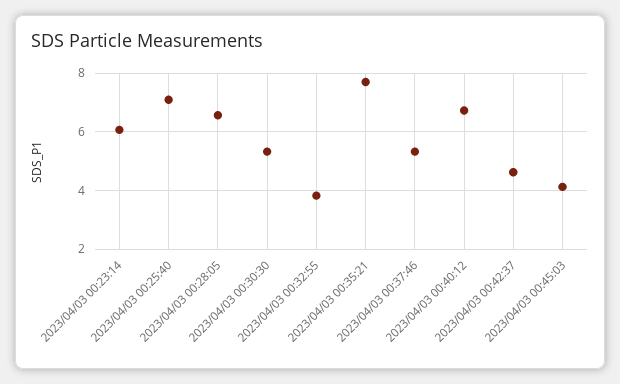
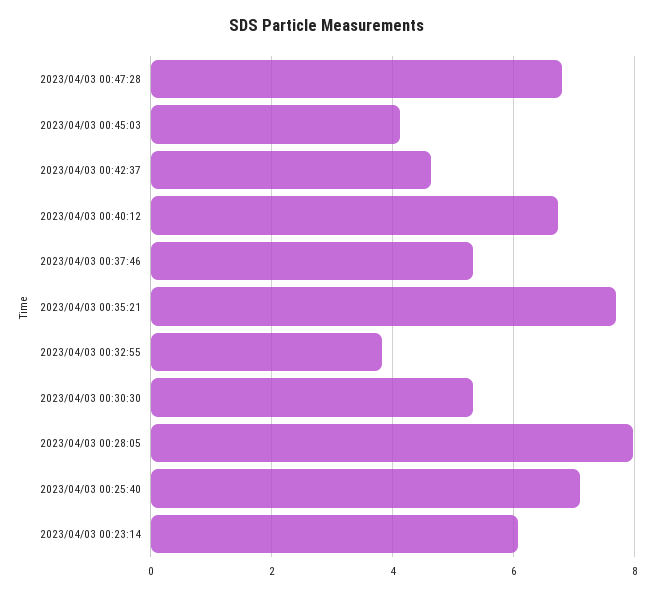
2023/04/03 00:28:05: 6.5 -> 8
2023/04/03 00:47:28: none -> 6.8

